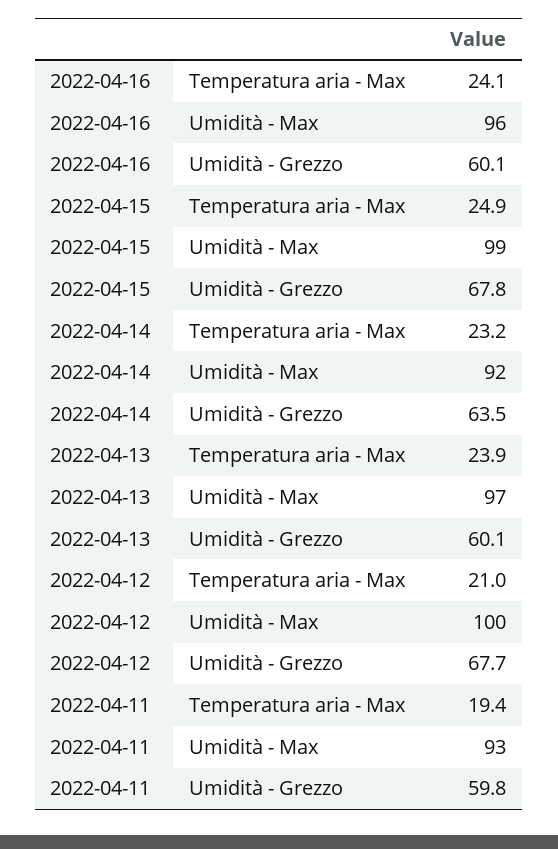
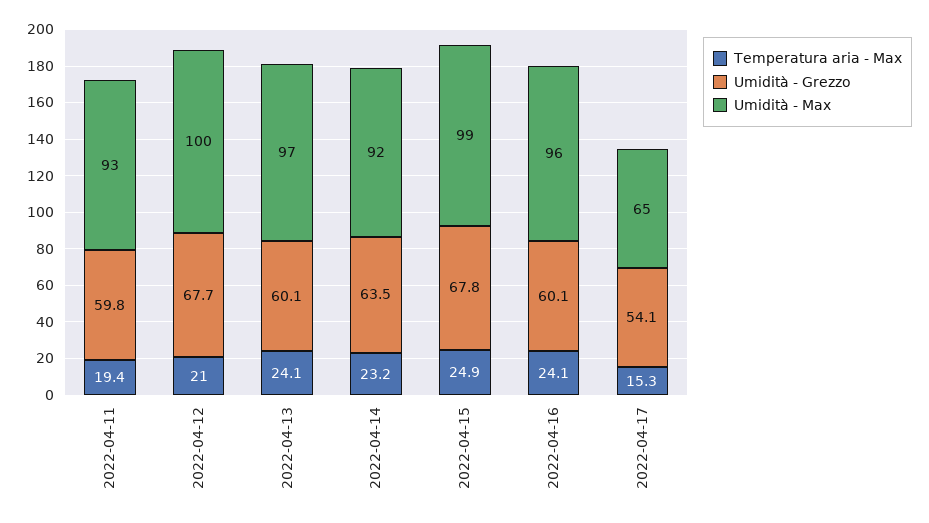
Temperatura aria - Max, 2022-04-13: 23.9 -> 24.1
Temperatura aria - Max, 2022-04-17: none -> 15.3
Umidità - Grezzo, 2022-04-17: none -> 54.1
Umidità - Max, 2022-04-17: none -> 65

